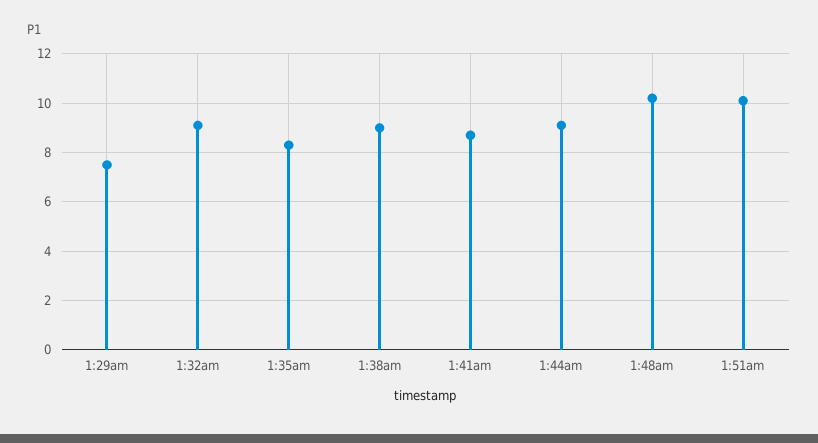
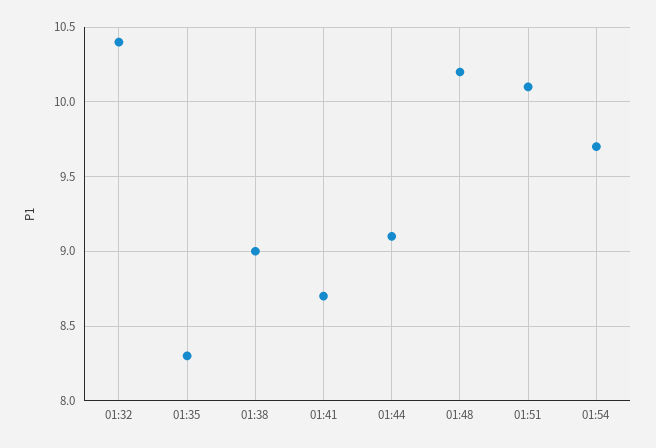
1:29am: 7.5 -> none
1:32am: 9 -> 10.4
01:54: none -> 9.7

